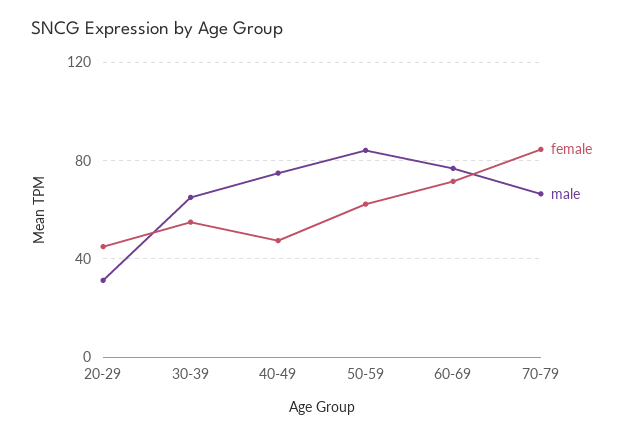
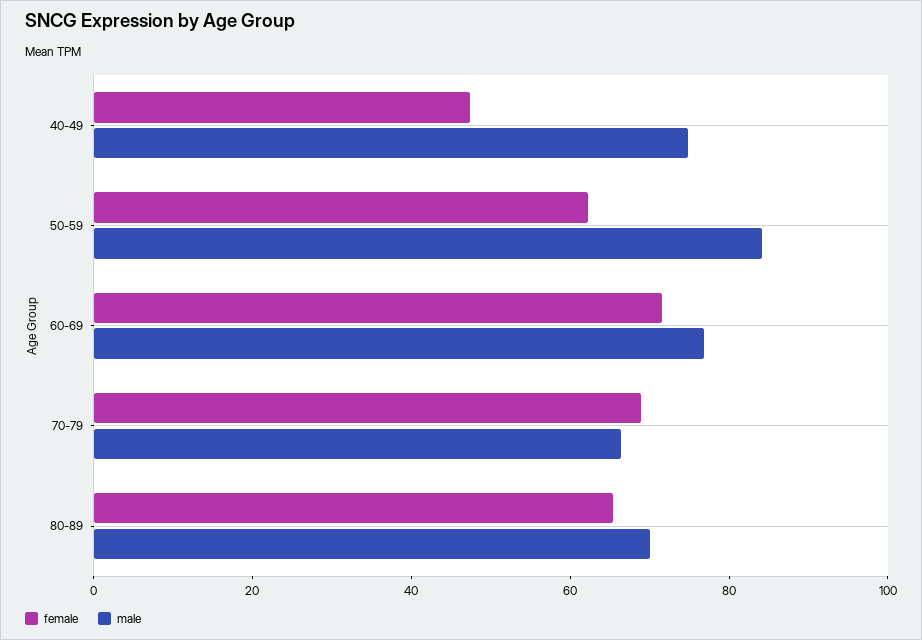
female, 20-29: 45 -> none
male, 20-29: 30 -> none
female, 30-39: 55 -> none
male, 30-39: 65 -> none
female, 70-79: 85 -> 70
female, 80-89: none -> 65
male, 80-89: none -> 70

